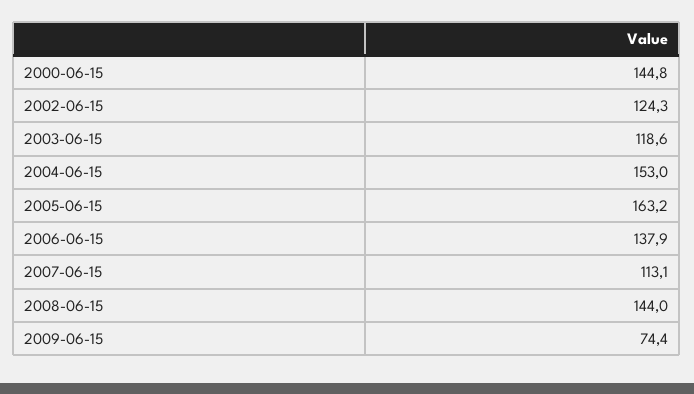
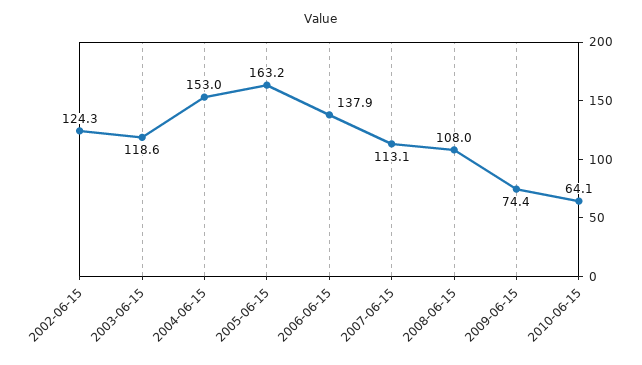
2000-06-15: 144.8 -> none
2008-06-15: 144 -> 108
2010-06-15: none -> 64.1

